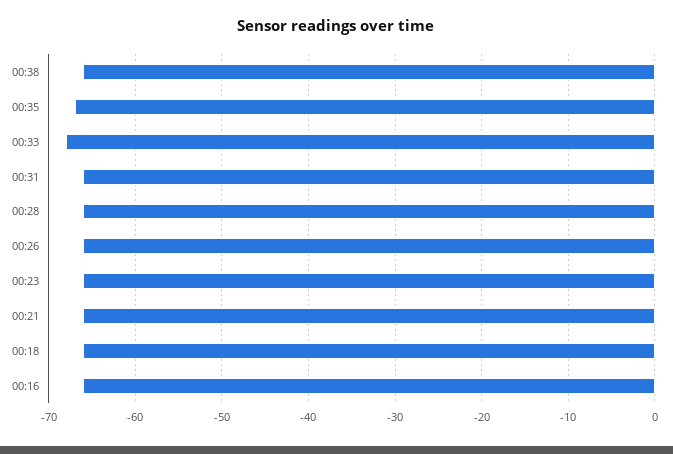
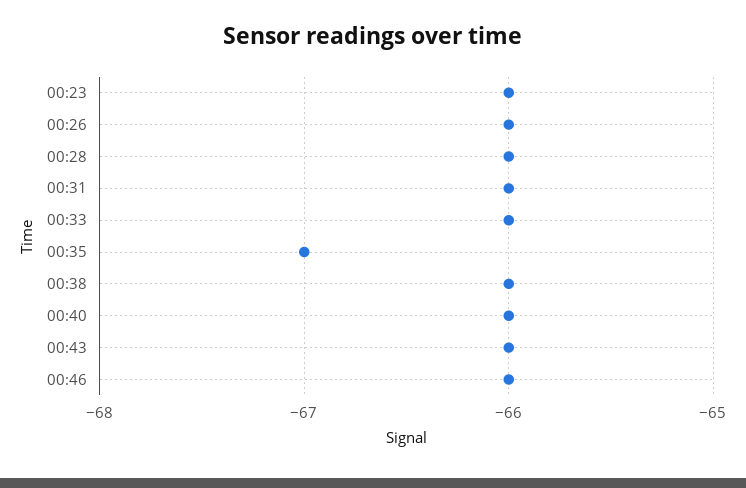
00:33: -68 -> -66
00:21: -66 -> none
00:18: -66 -> none
00:16: -66 -> none
00:40: none -> -66
00:43: none -> -66
00:46: none -> -66

